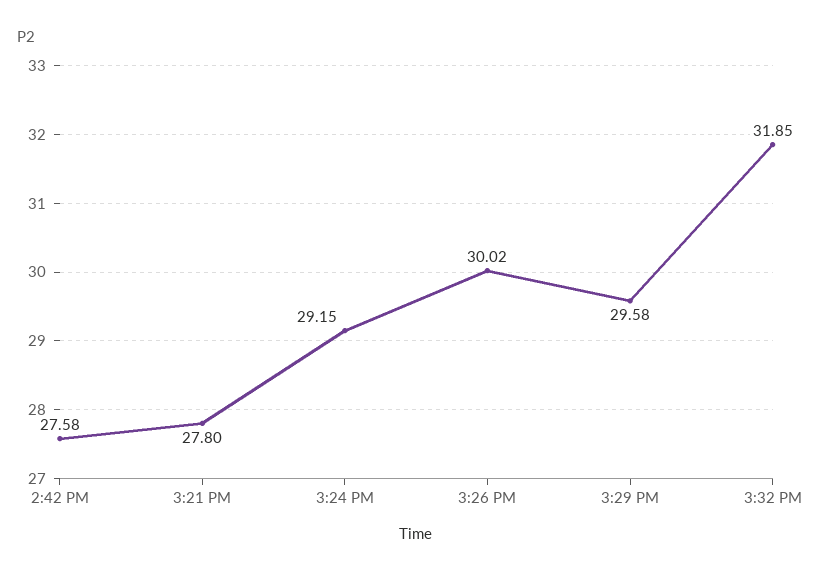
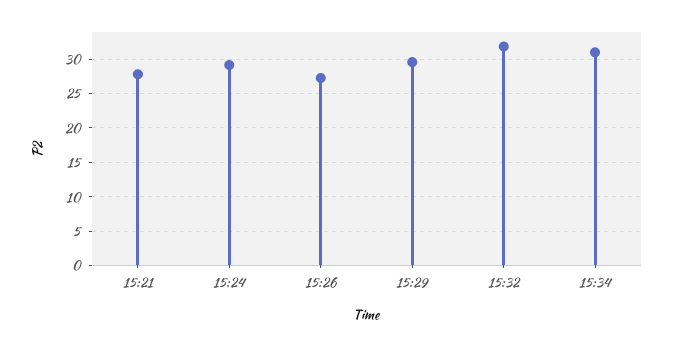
2:42 PM: 27.58 -> none
3:26 PM: 30.02 -> 27
15:34: none -> 31

